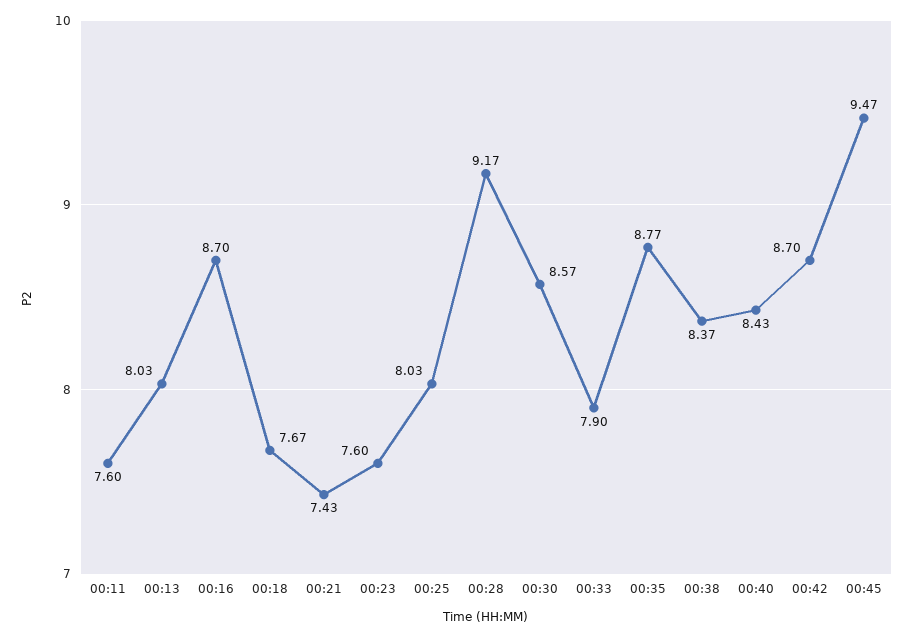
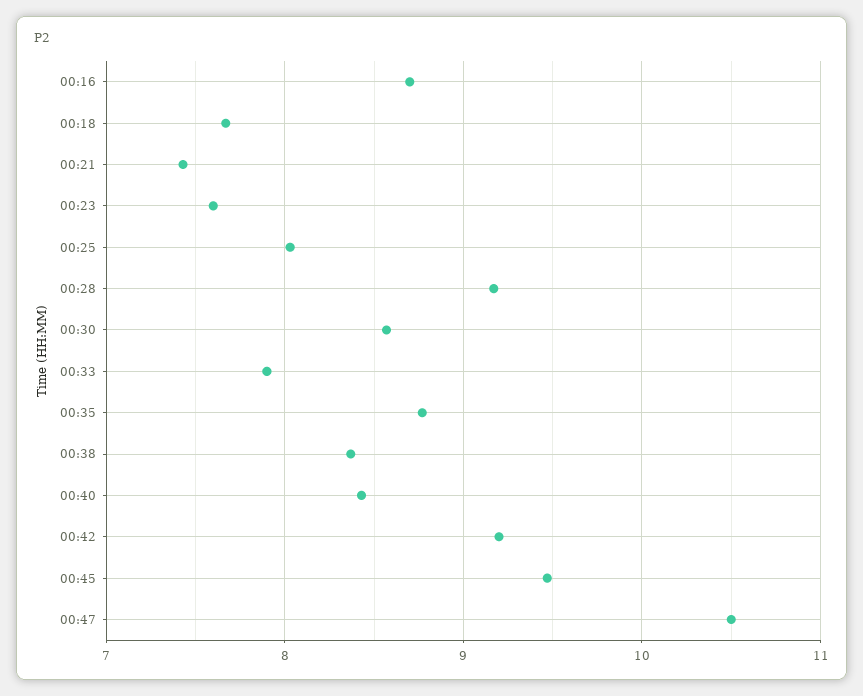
00:11: 7.6 -> none
00:13: 8.03 -> none
00:42: 8.7 -> 9.2
00:47: none -> 10.5

